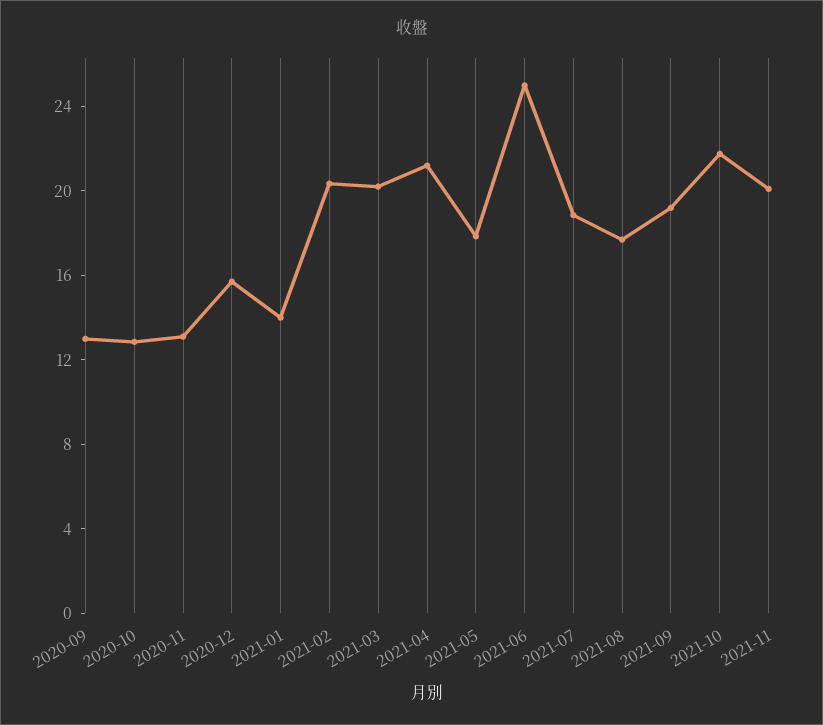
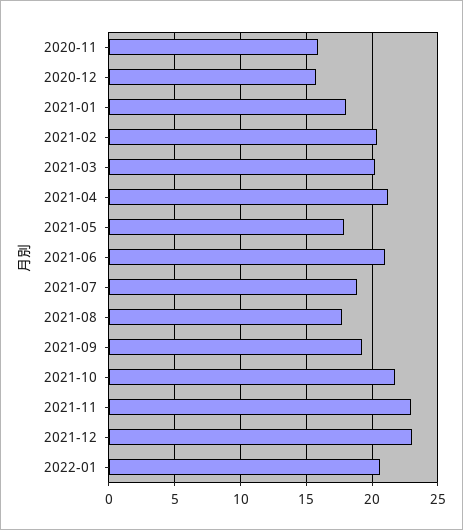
2020-09: 13 -> none
2020-10: 13 -> none
2020-11: 13 -> 16
2021-01: 14 -> 18
2021-06: 25 -> 21
2021-11: 20 -> 23
2021-12: none -> 23
2022-01: none -> 20.5

